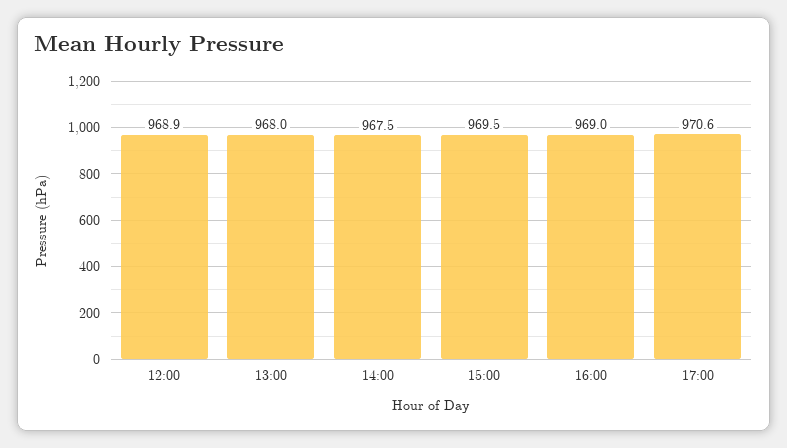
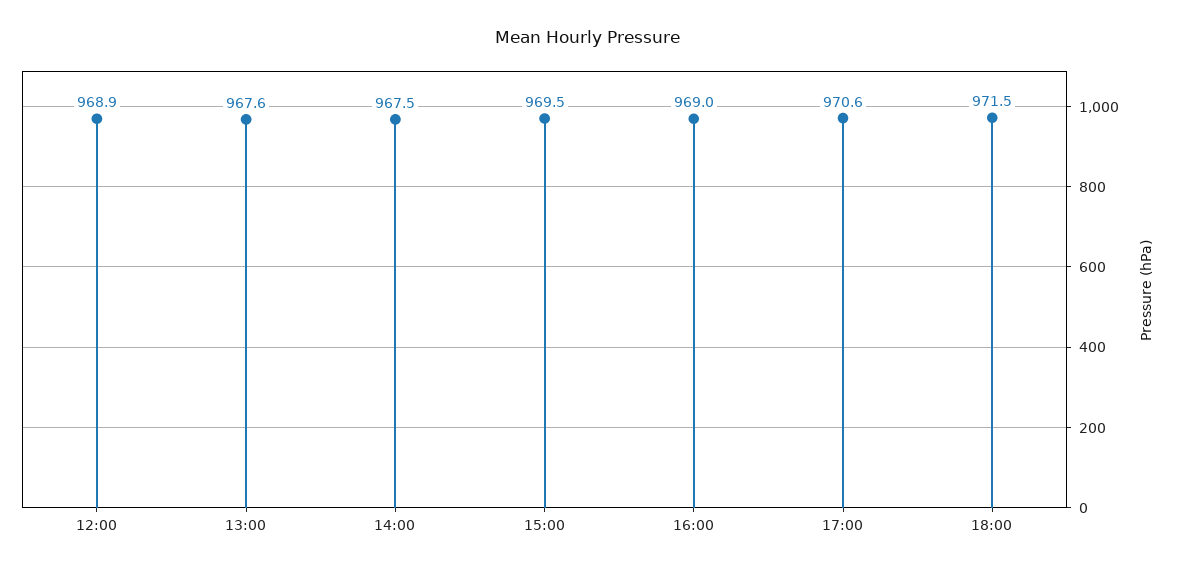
13:00: 968 -> 967.6
18:00: none -> 971.5

